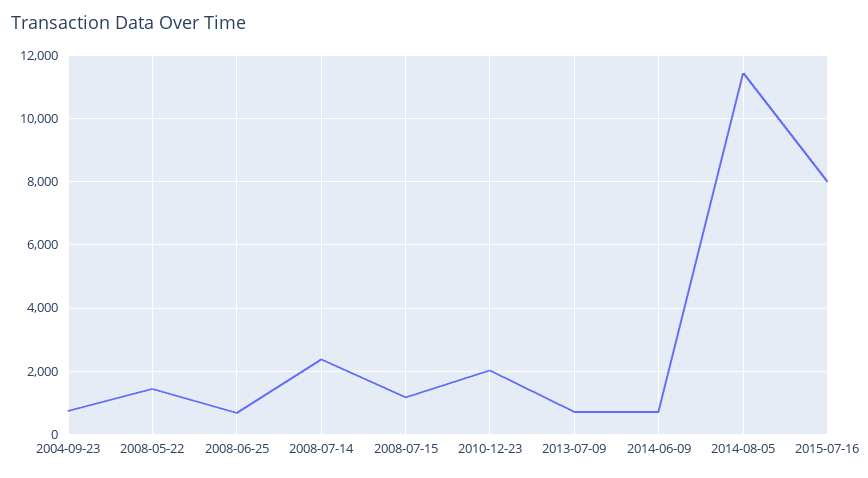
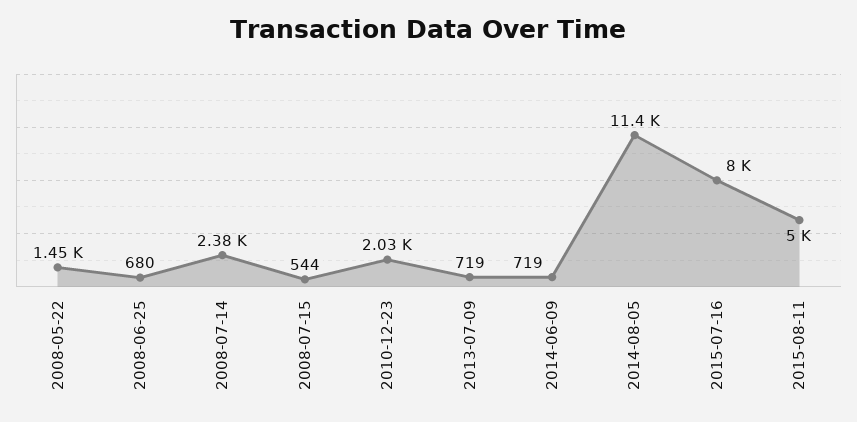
2004-09-23: 800 -> none
2008-07-15: 1200 -> 544
2015-08-11: none -> 5000

